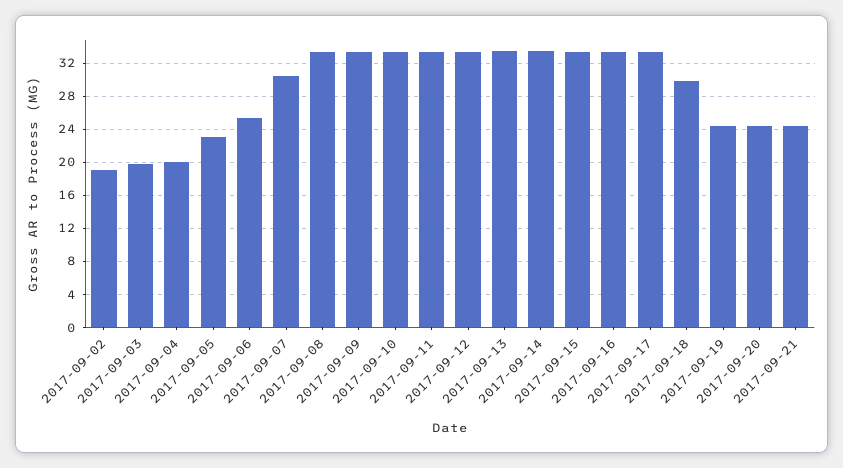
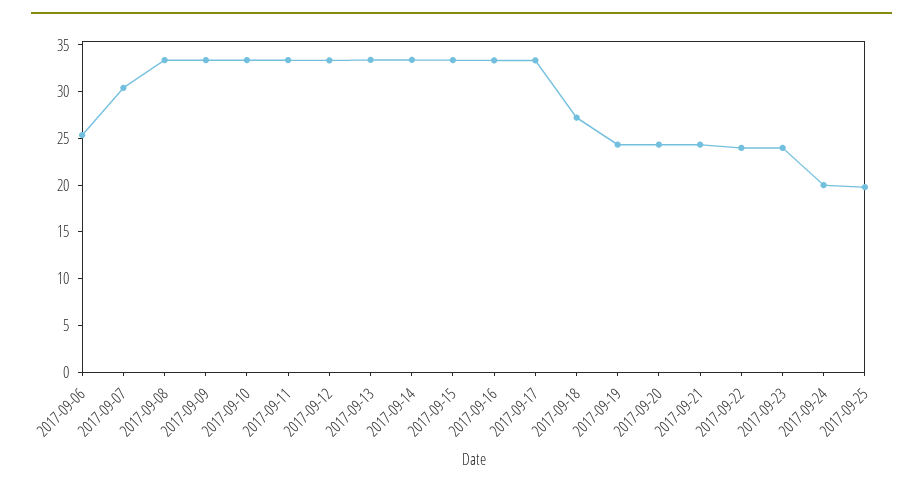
2017-09-02: 19 -> none
2017-09-03: 20 -> none
2017-09-04: 20 -> none
2017-09-05: 23 -> none
2017-09-18: 30 -> 27
2017-09-22: none -> 24
2017-09-23: none -> 24
2017-09-24: none -> 20
2017-09-25: none -> 20

